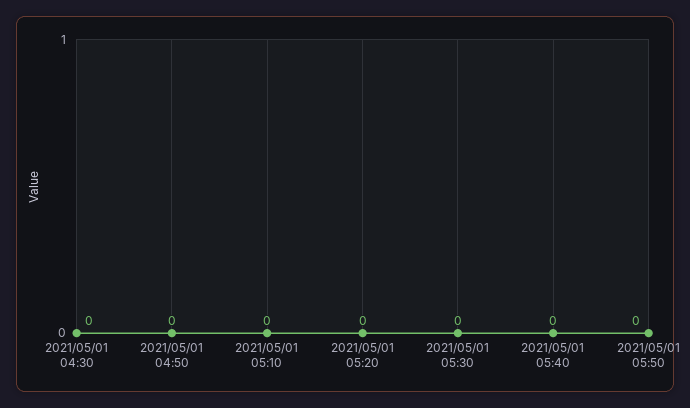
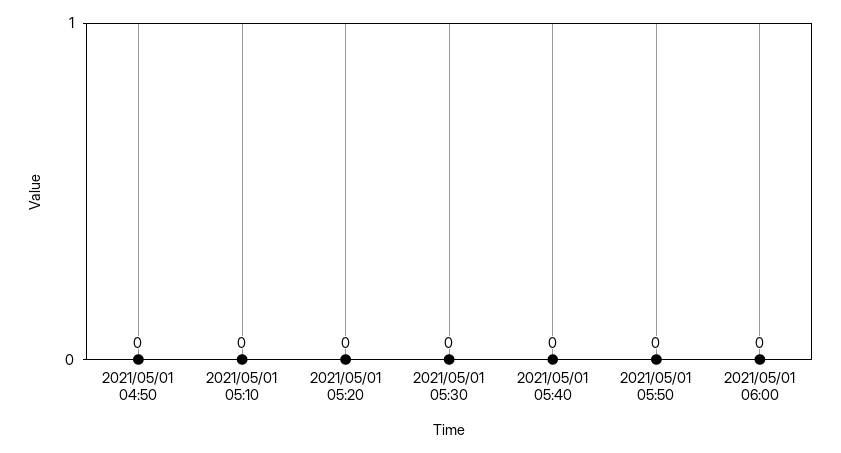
2021/05/01 04:30: 0 -> none
2021/05/01 06:00: none -> 0

